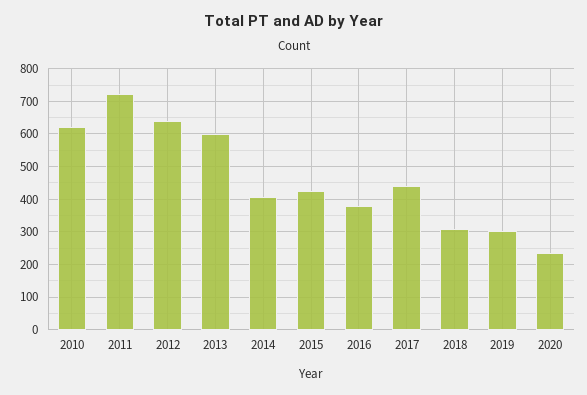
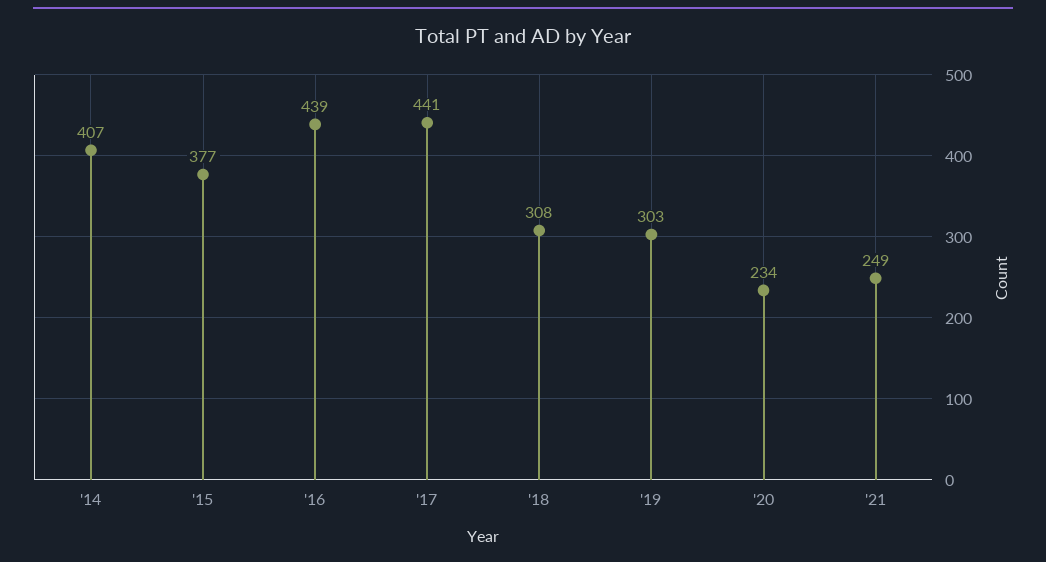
2010: 620 -> none
2011: 720 -> none
2012: 640 -> none
2013: 600 -> none
2015: 420 -> 377
2016: 380 -> 439
'21: none -> 249

